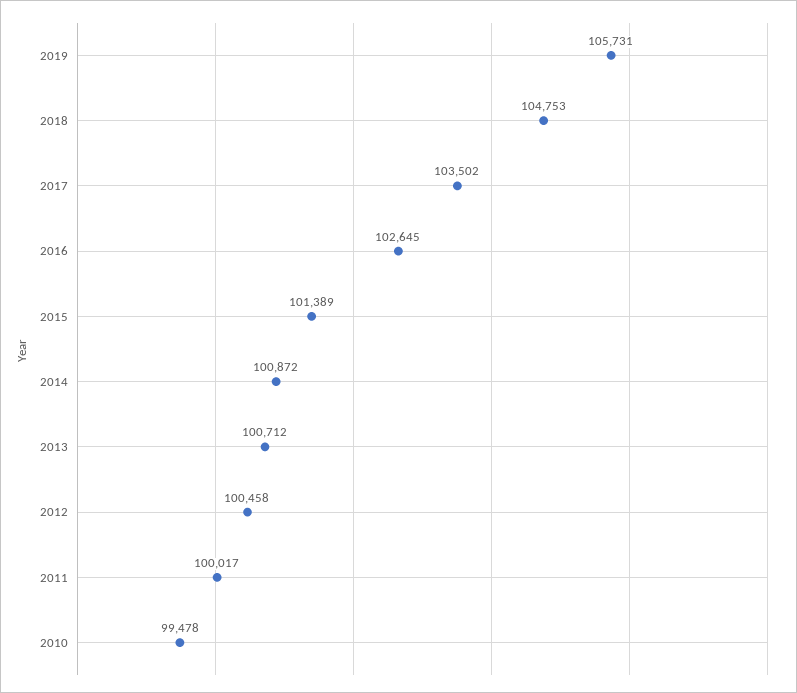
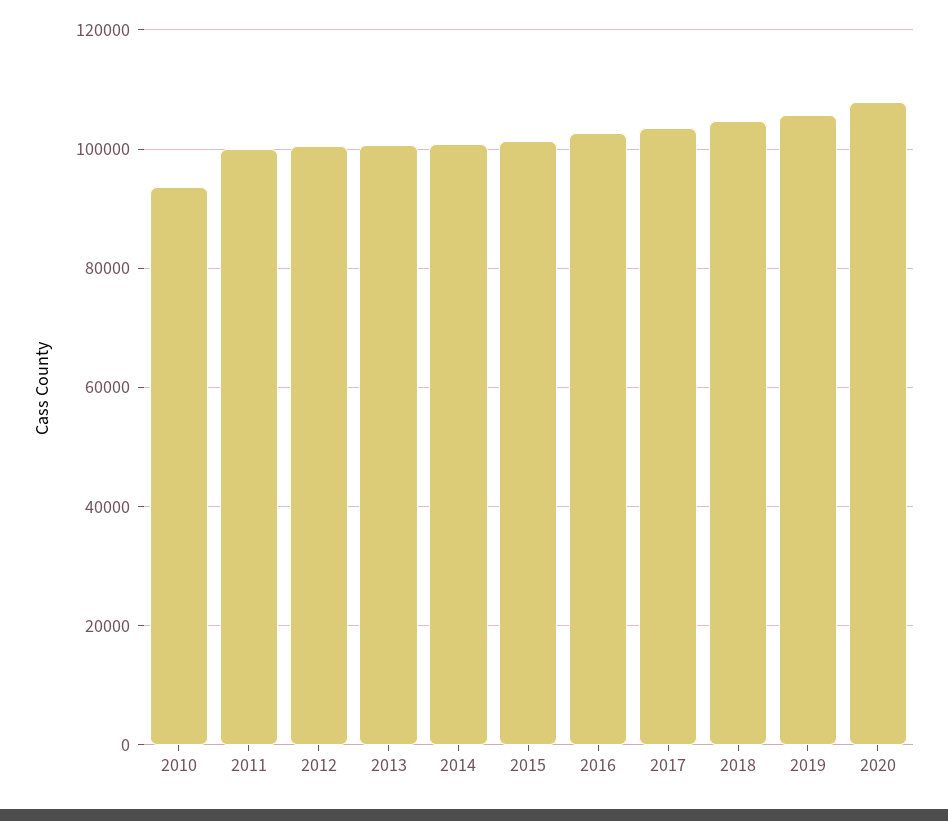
2010: 99478 -> 94000
2020: none -> 108000

